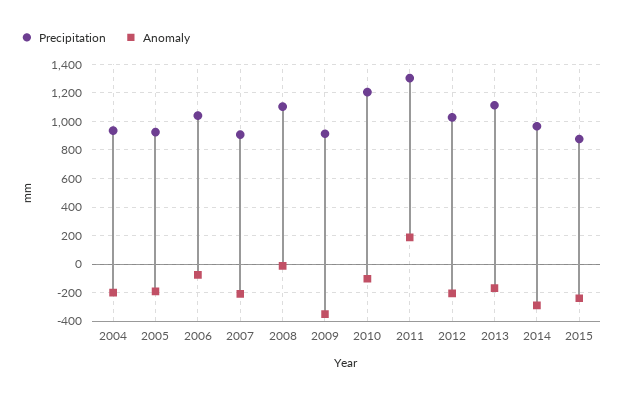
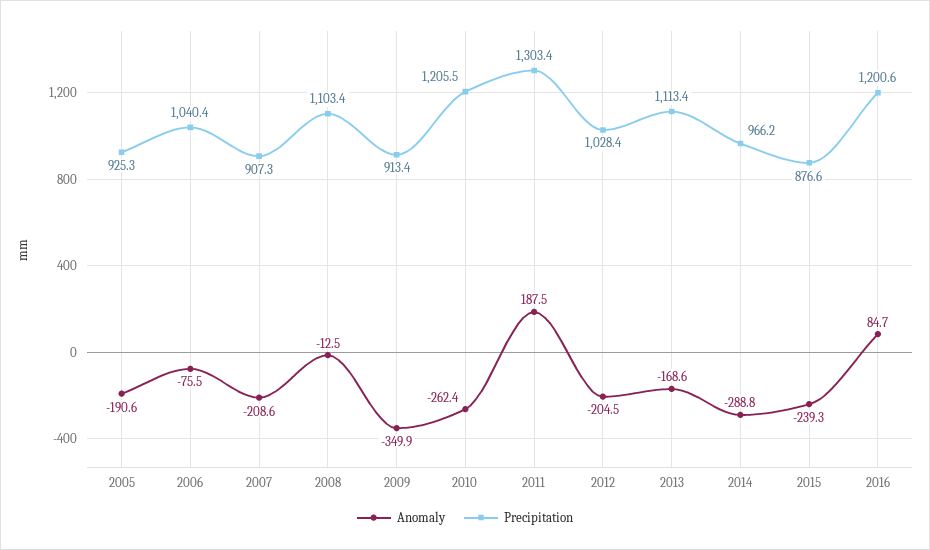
Precipitation, 2004: 950 -> none
Anomaly, 2004: -200 -> none
Anomaly, 2010: -100 -> -262.4
Anomaly, 2016: none -> 84.7
Precipitation, 2016: none -> 1200.6

